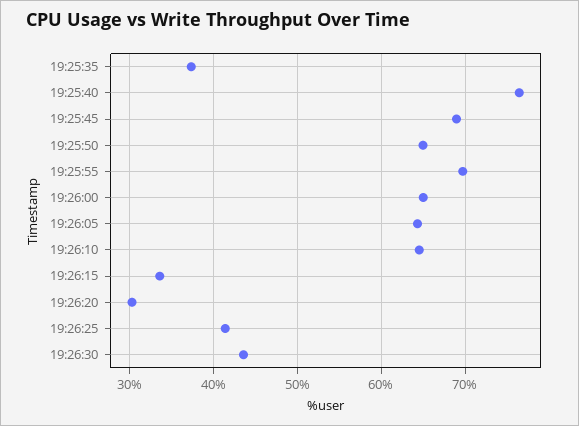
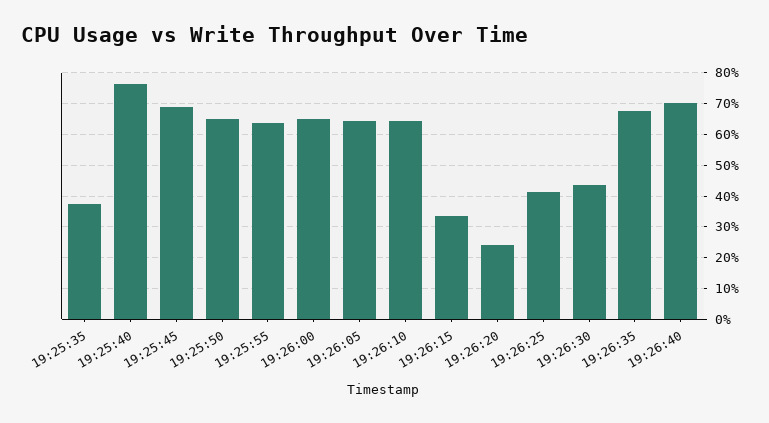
19:25:55: 70 -> 64
19:26:20: 30 -> 24
19:26:35: none -> 68
19:26:40: none -> 70

